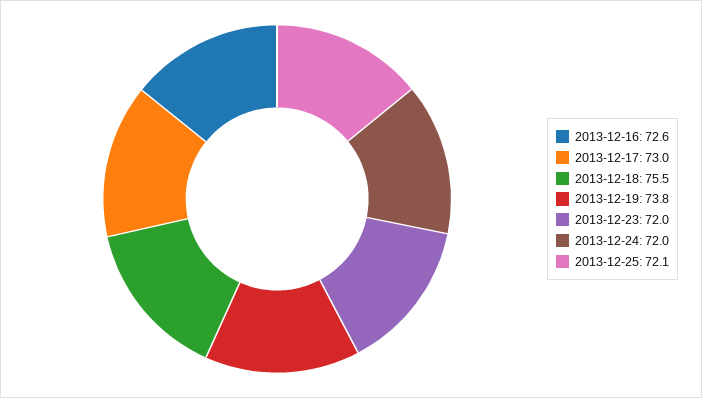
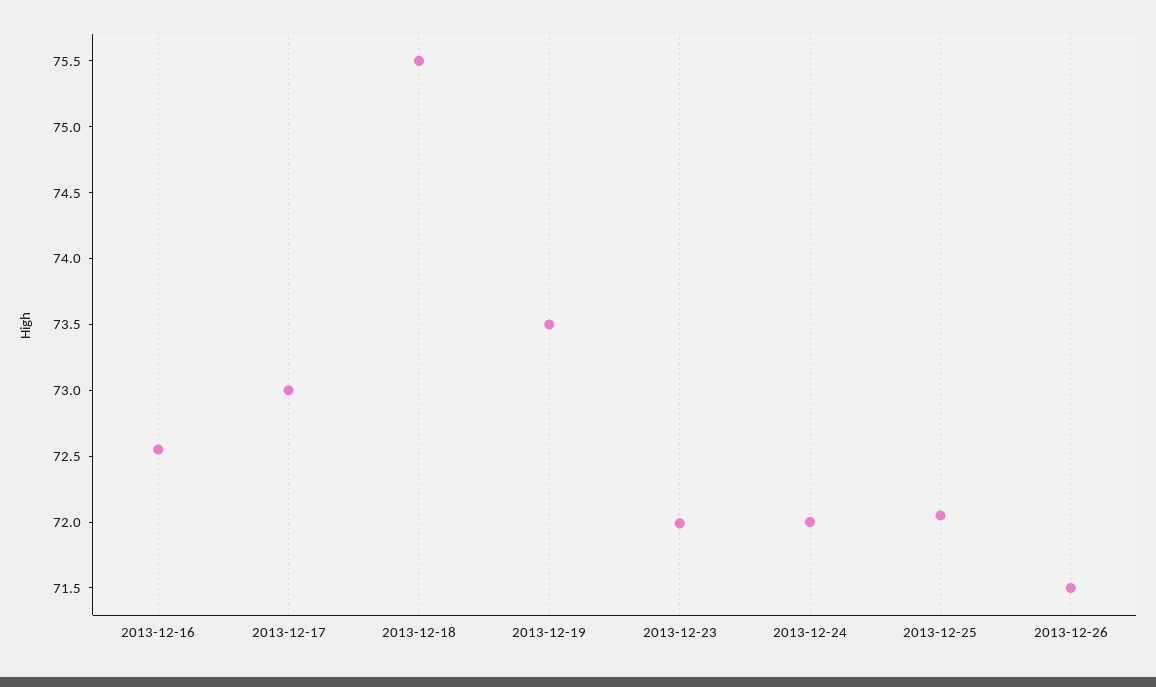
2013-12-19: 73.8 -> 73.5
2013-12-26: none -> 71.5

